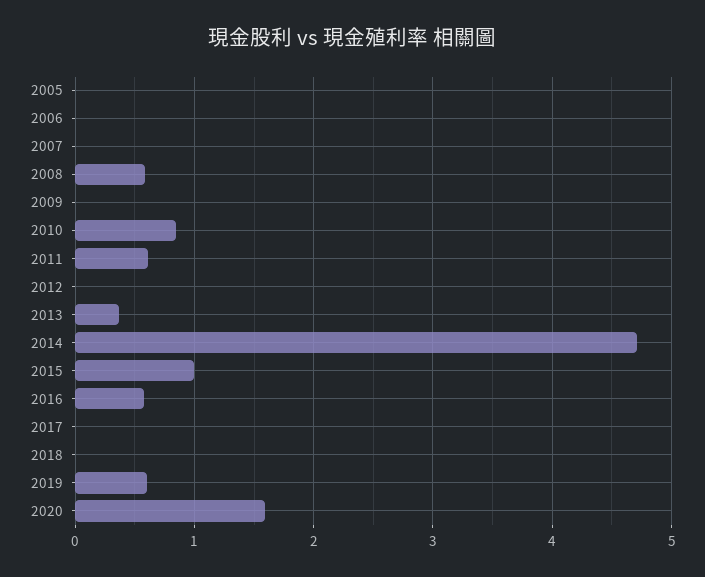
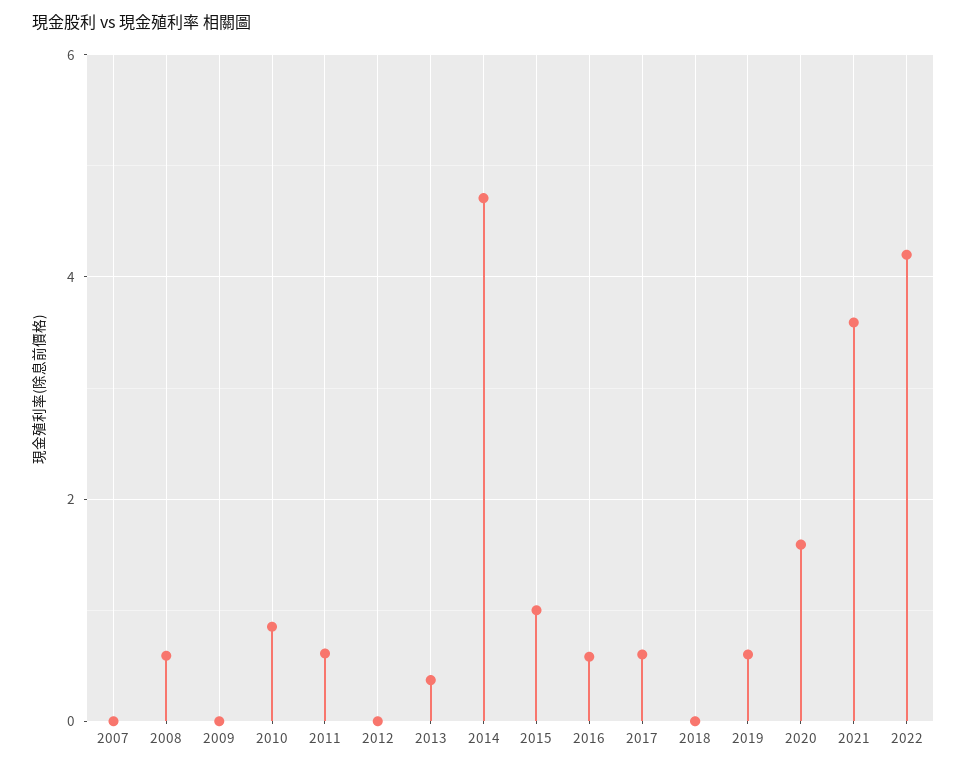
2005: 0 -> none
2006: 0 -> none
2017: 0 -> 0.6
2021: none -> 3.6
2022: none -> 4.2

